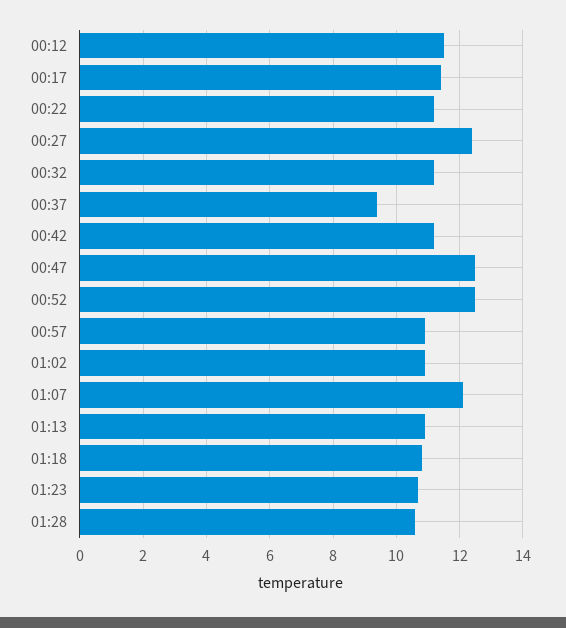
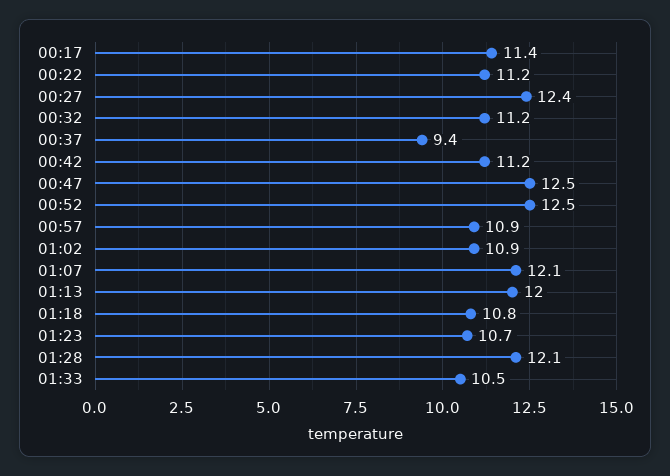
00:12: 11.5 -> none
01:13: 11 -> 12
01:28: 10.5 -> 12.1
01:33: none -> 10.5

